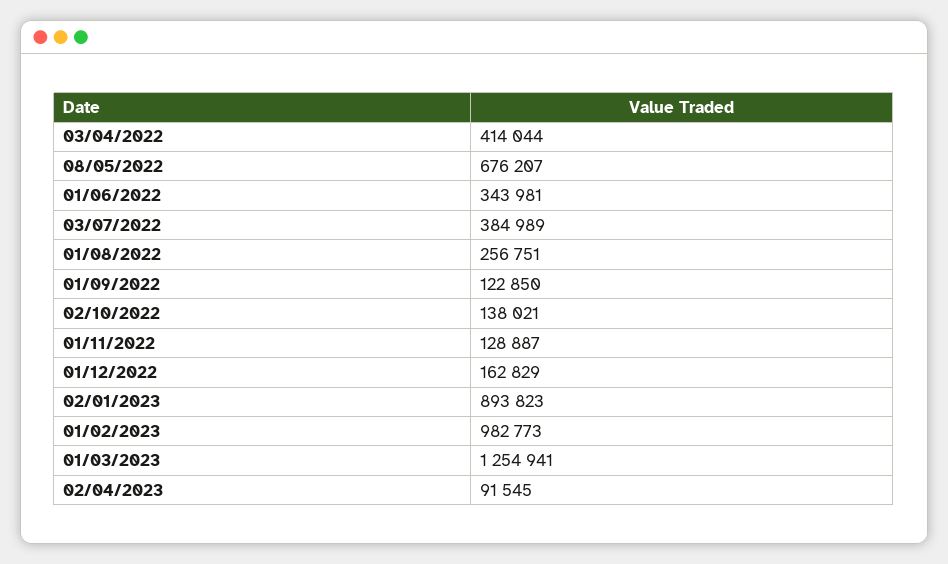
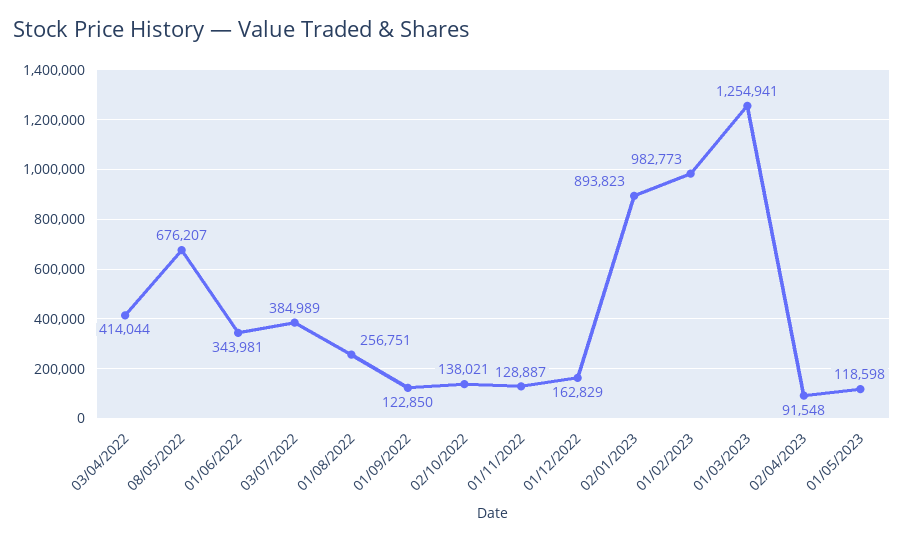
02/04/2023: 91545 -> 91548
01/05/2023: none -> 118598

